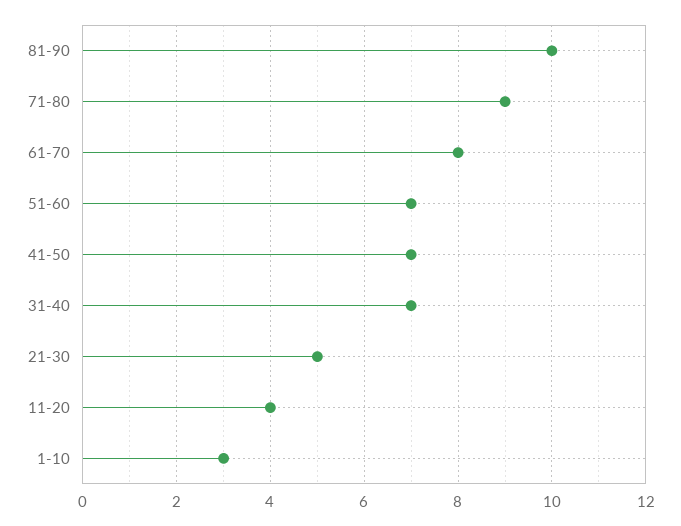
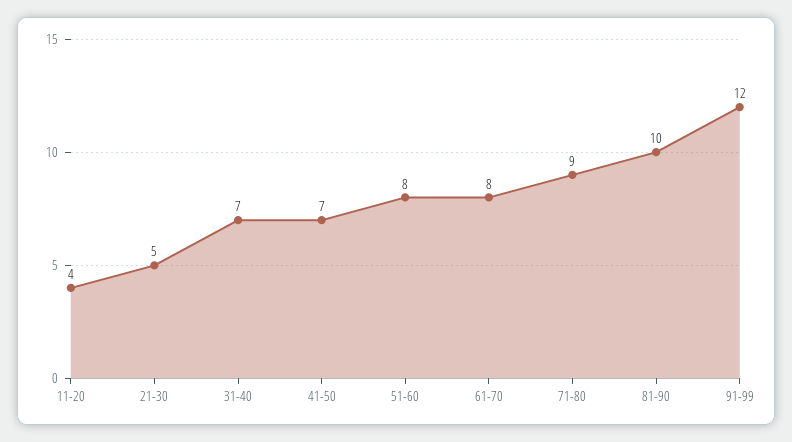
51-60: 7 -> 8
1-10: 3 -> none
91-99: none -> 12

